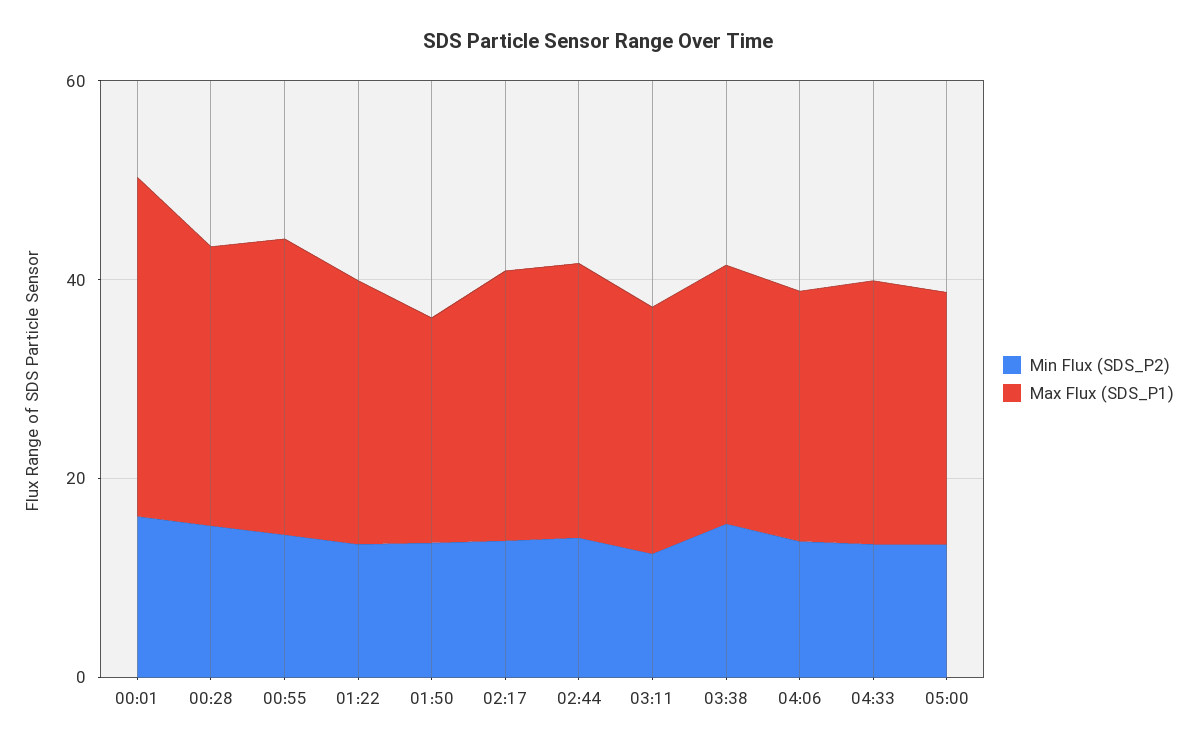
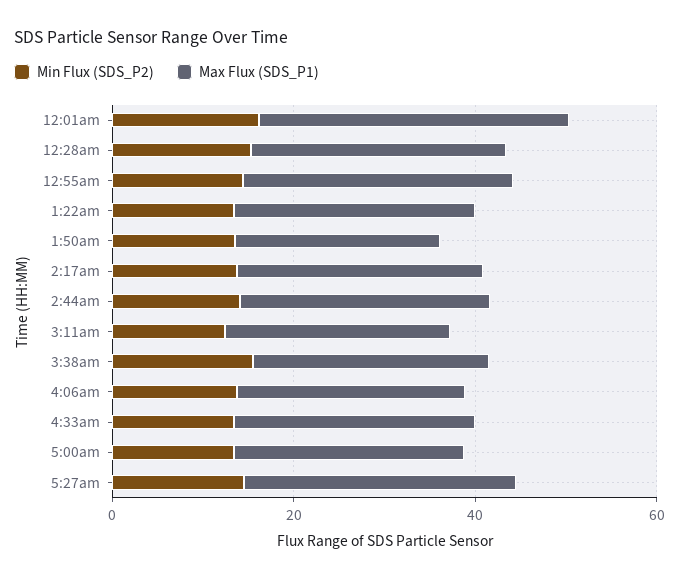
Min Flux (SDS_P2), 5:27am: none -> 15
Max Flux (SDS_P1), 5:27am: none -> 30

